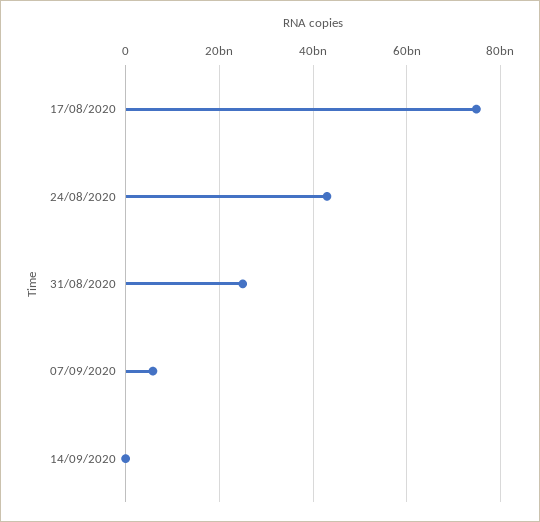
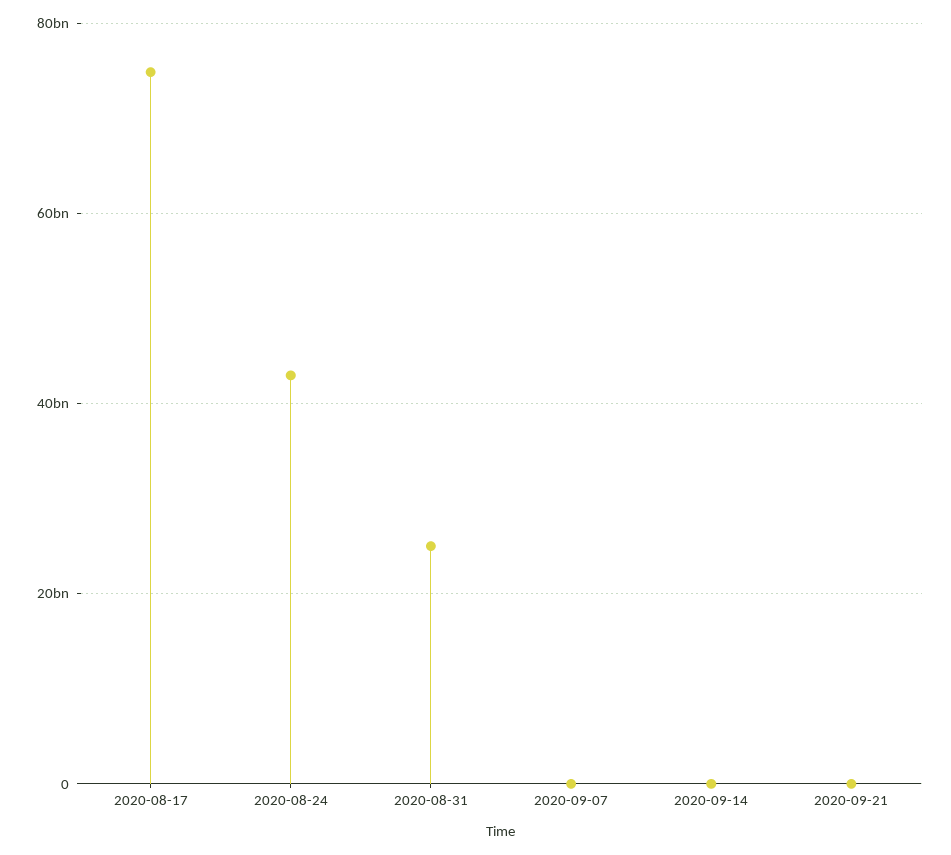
07/09/2020: 6000000000 -> 0
2020-09-21: none -> 0

